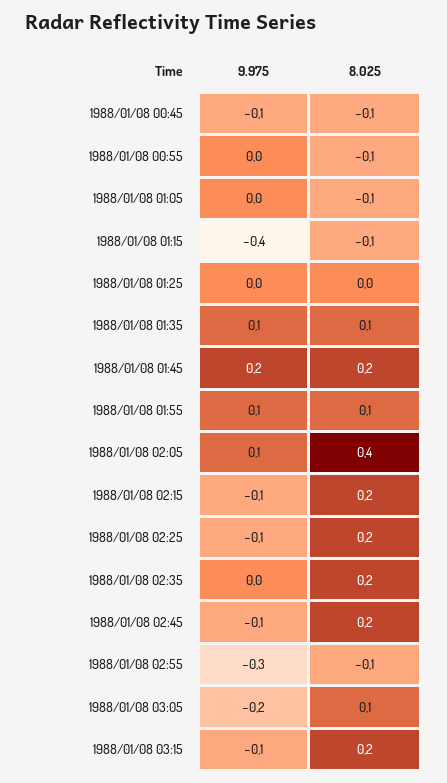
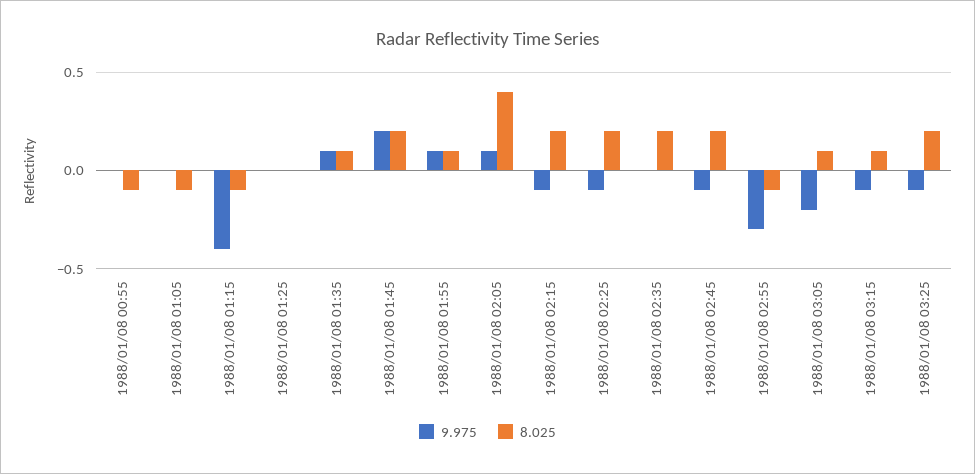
9.975, 1988/01/08 00:45: -0.1 -> none
8.025, 1988/01/08 00:45: -0.1 -> none
8.025, 1988/01/08 03:15: 0.2 -> 0.1
9.975, 1988/01/08 03:25: none -> -0.1
8.025, 1988/01/08 03:25: none -> 0.2

